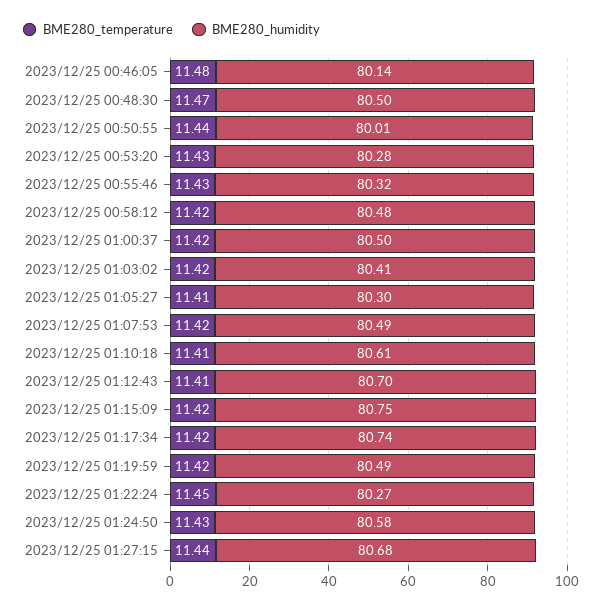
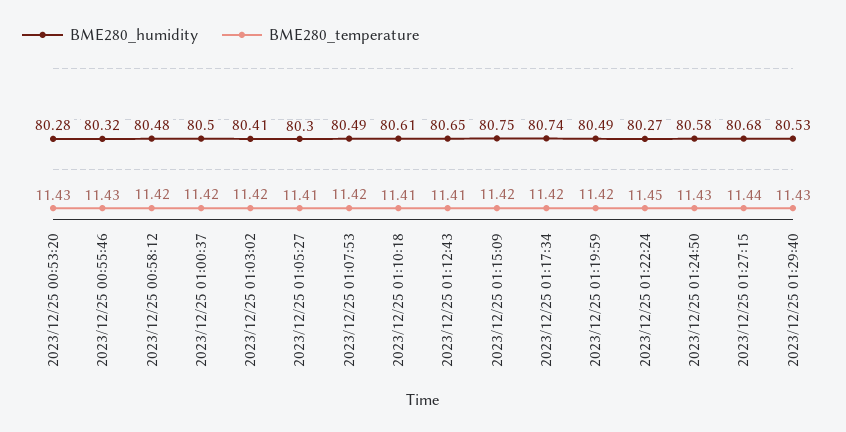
BME280_temperature, 2023/12/25 00:46:05: 11.48 -> none
BME280_humidity, 2023/12/25 00:46:05: 80.14 -> none
BME280_temperature, 2023/12/25 00:48:30: 11.47 -> none
BME280_humidity, 2023/12/25 00:48:30: 80.5 -> none
BME280_temperature, 2023/12/25 00:50:55: 11.44 -> none
BME280_humidity, 2023/12/25 00:50:55: 80.01 -> none
BME280_humidity, 2023/12/25 01:12:43: 80.7 -> 80.65
BME280_humidity, 2023/12/25 01:29:40: none -> 80.53
BME280_temperature, 2023/12/25 01:29:40: none -> 11.43

